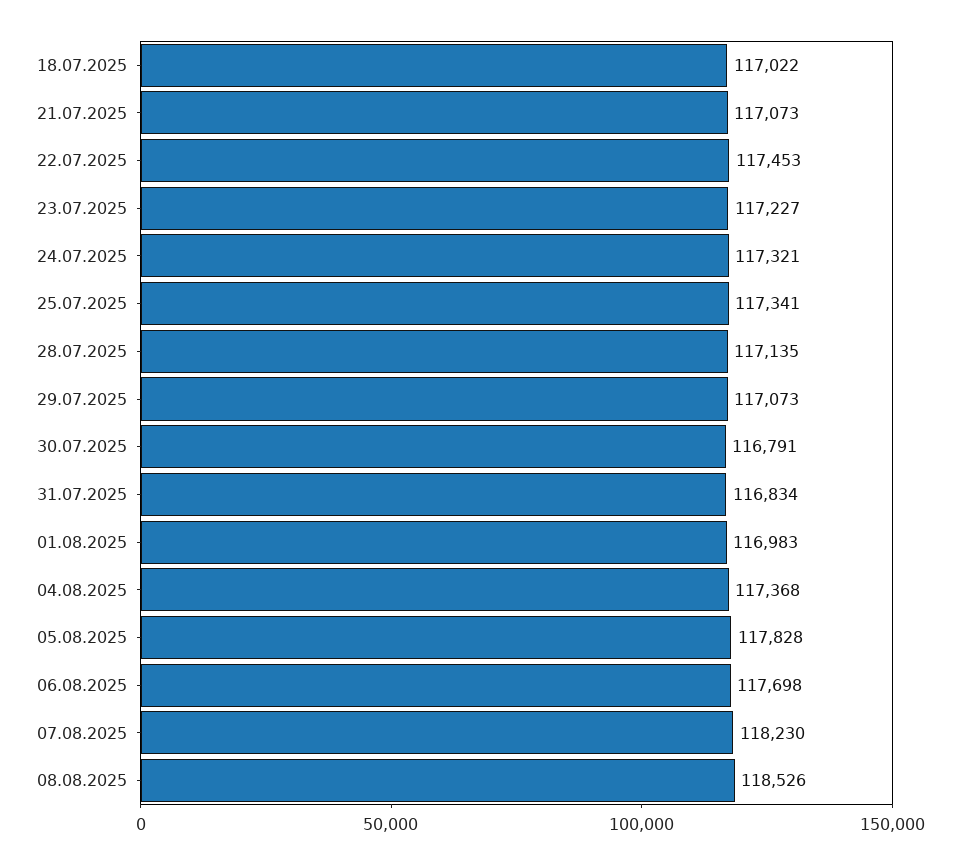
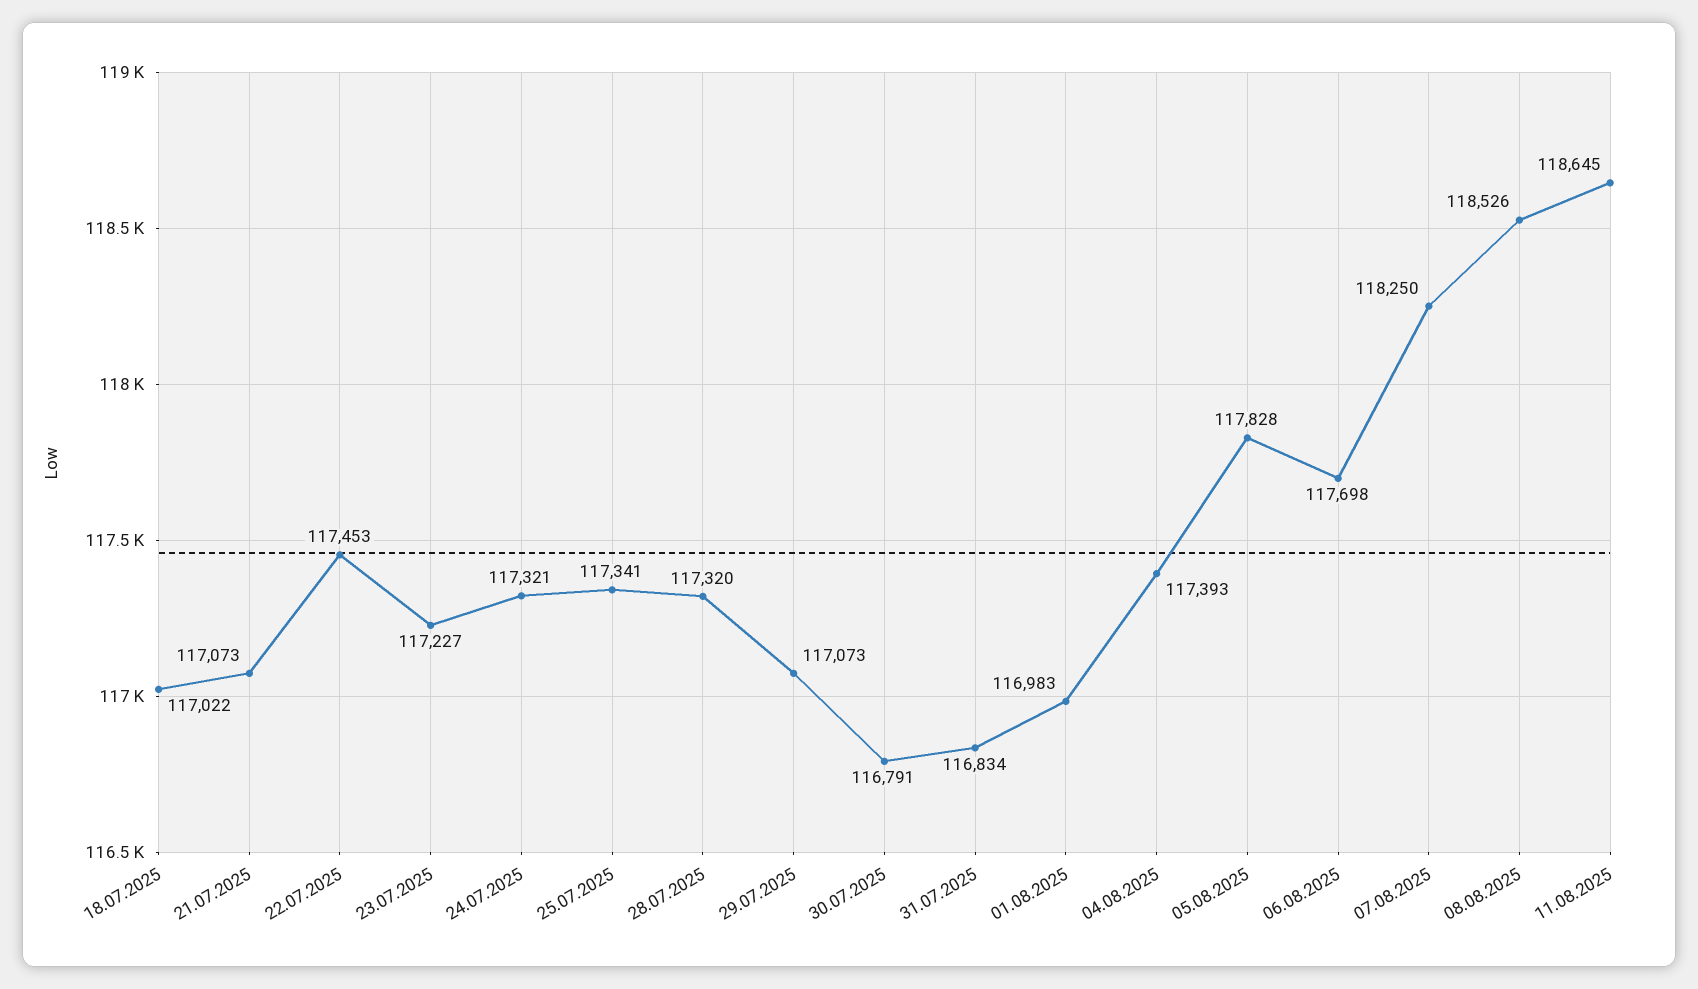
28.07.2025: 117135 -> 117320
04.08.2025: 117368 -> 117393
07.08.2025: 118230 -> 118250
11.08.2025: none -> 118645

